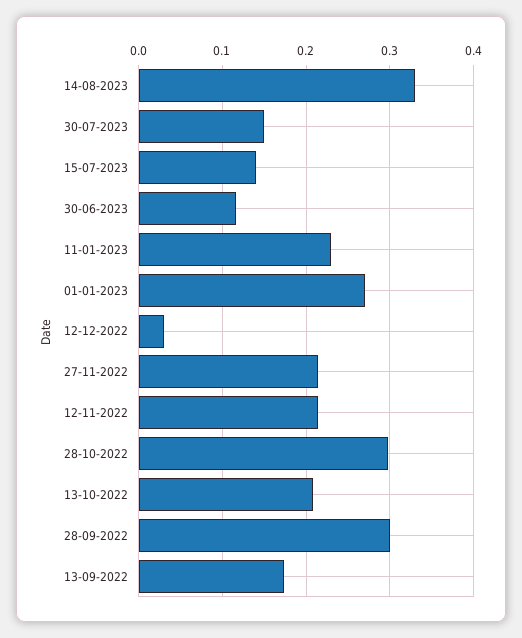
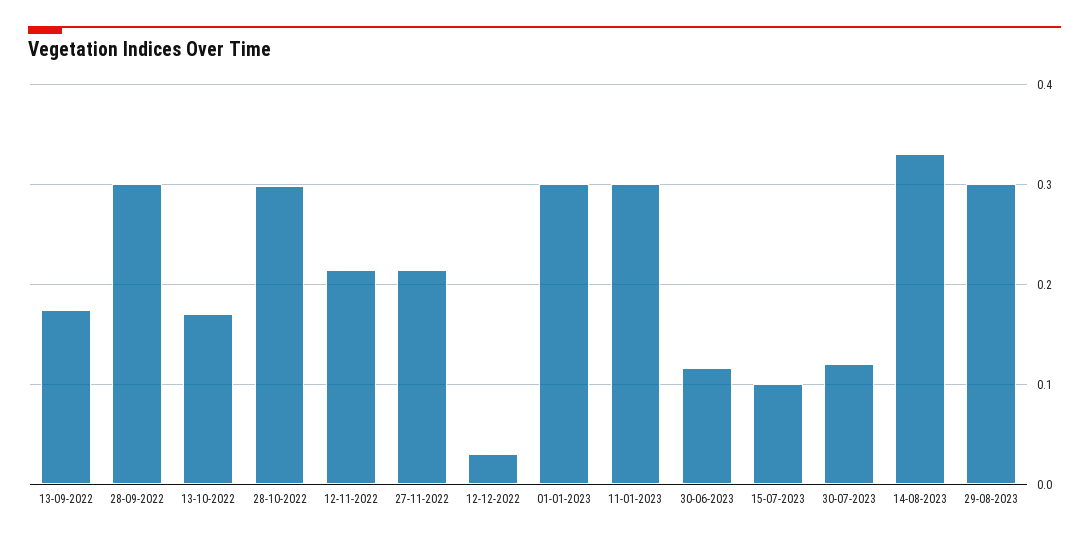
30-07-2023: 0.15 -> 0.12
15-07-2023: 0.14 -> 0.1
11-01-2023: 0.23 -> 0.3
01-01-2023: 0.27 -> 0.3
13-10-2022: 0.21 -> 0.17
29-08-2023: none -> 0.3

